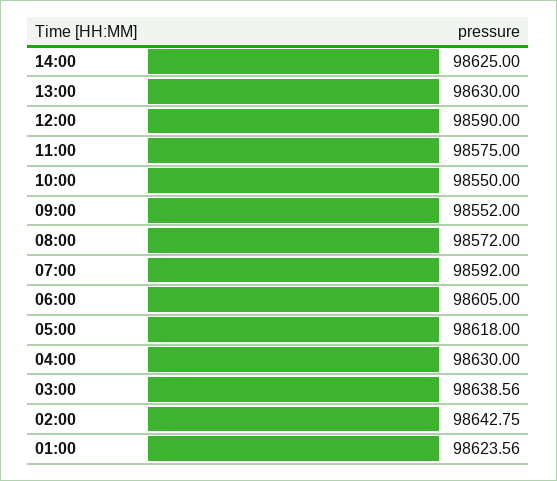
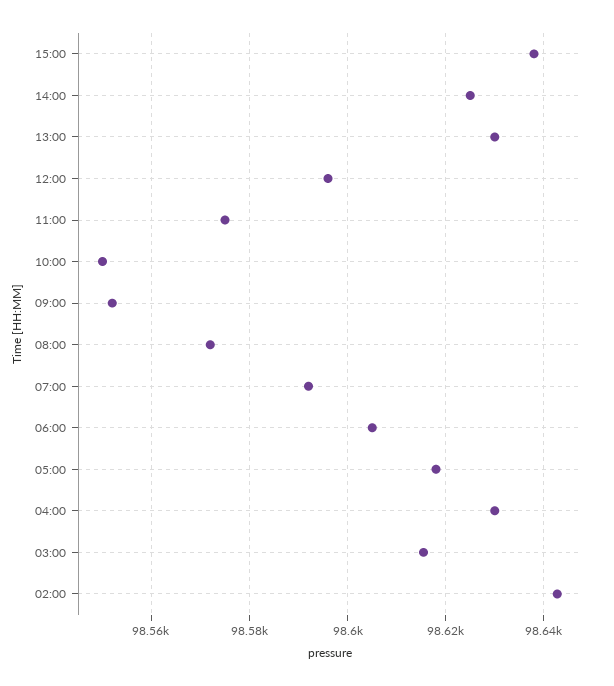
12:00: 98590 -> 98596
03:00: 98638.56 -> 98616
01:00: 98623.56 -> none
15:00: none -> 98638

